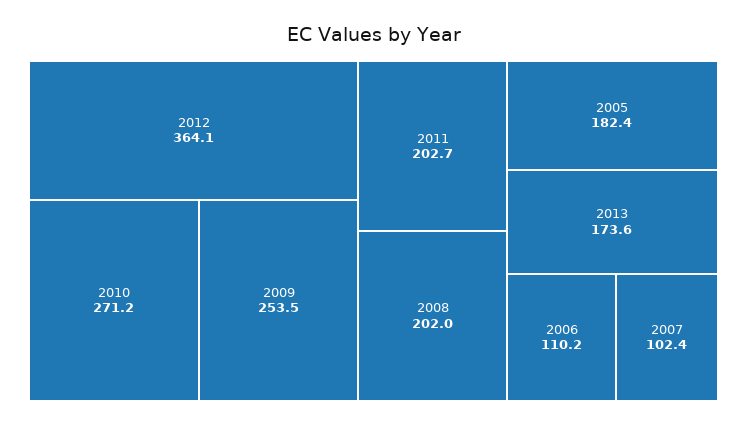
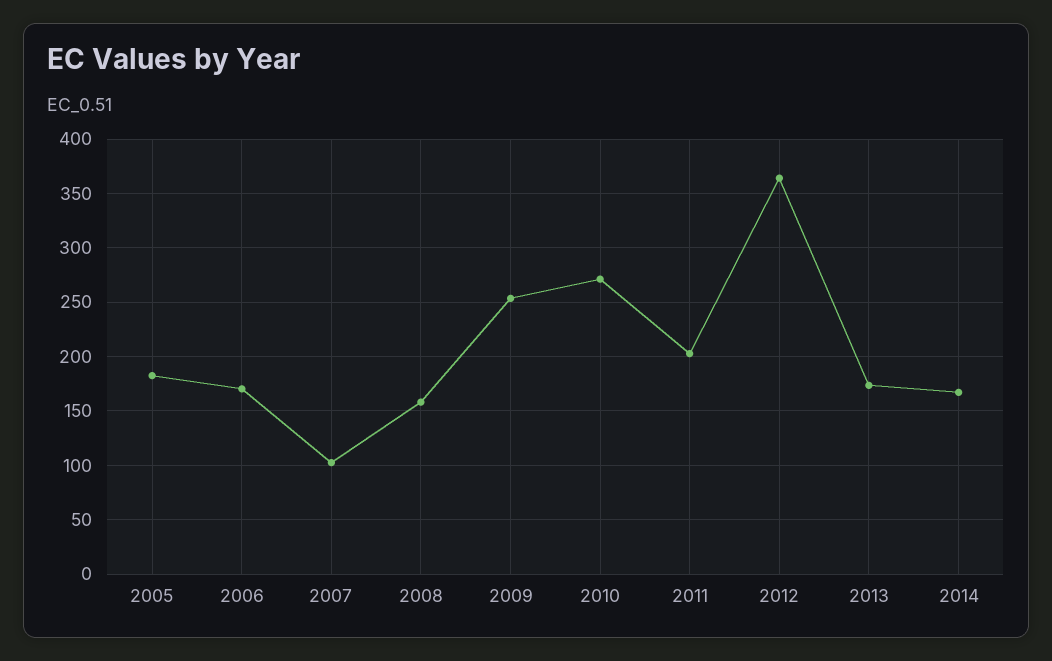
2008: 202 -> 160
2006: 110.2 -> 170
2014: none -> 170

